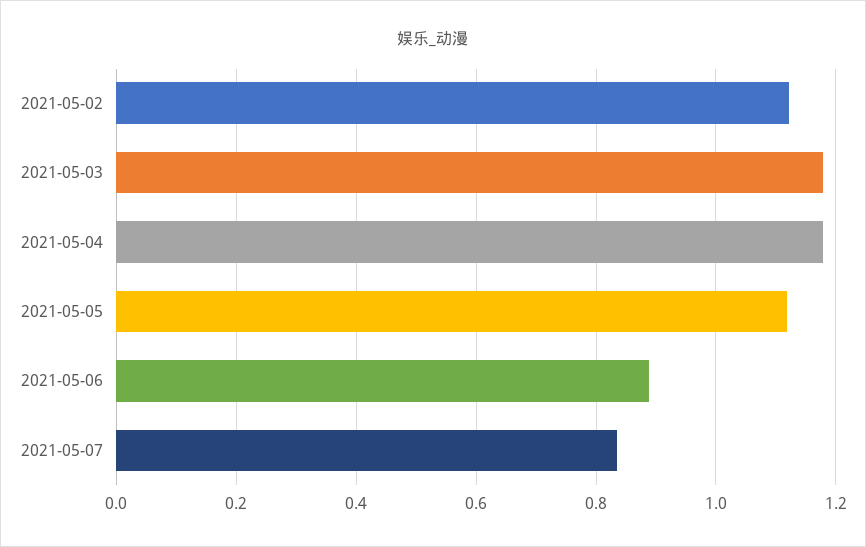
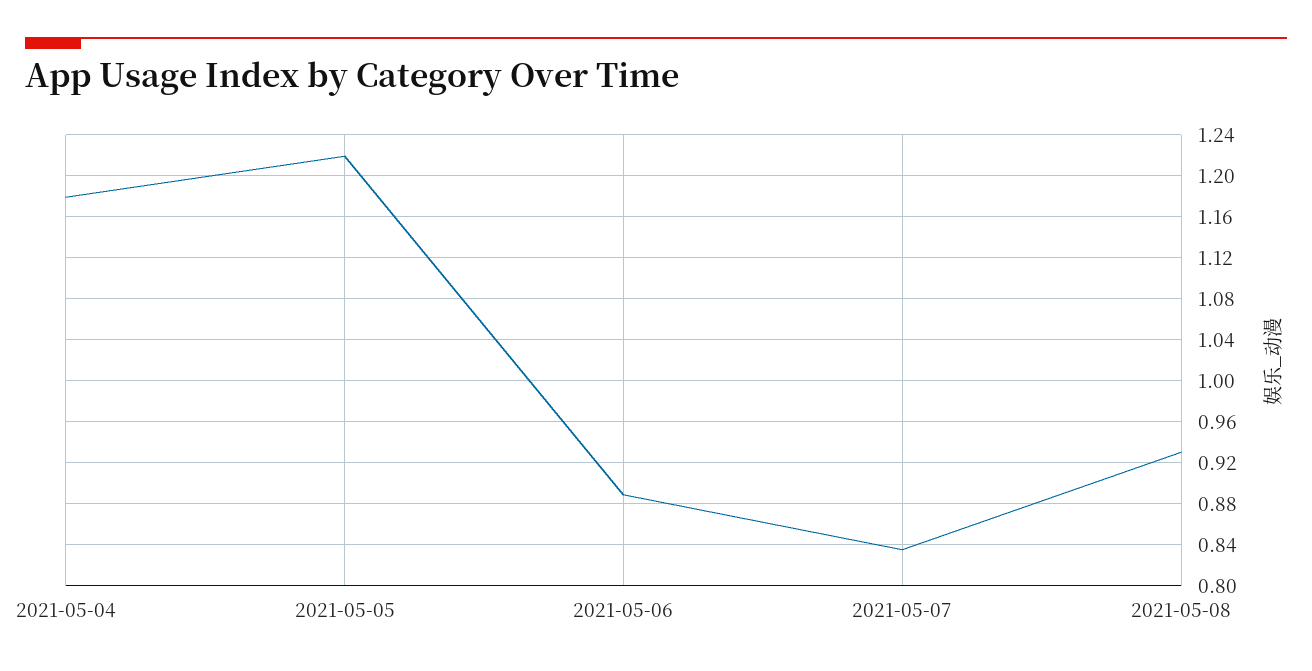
2021-05-02: 1.12 -> none
2021-05-03: 1.18 -> none
2021-05-05: 1.12 -> 1.22
2021-05-08: none -> 0.93

